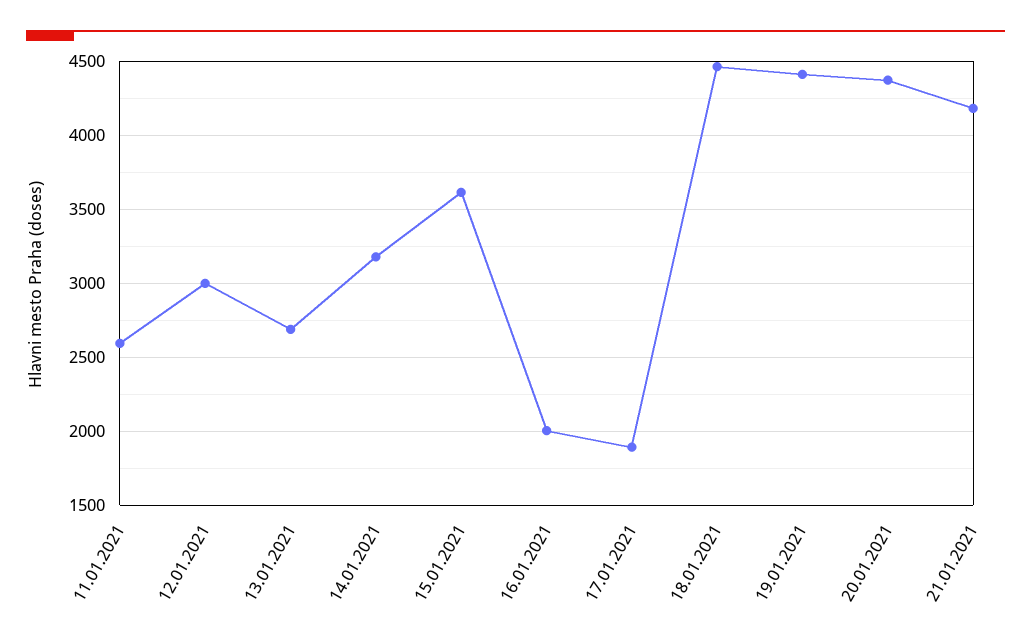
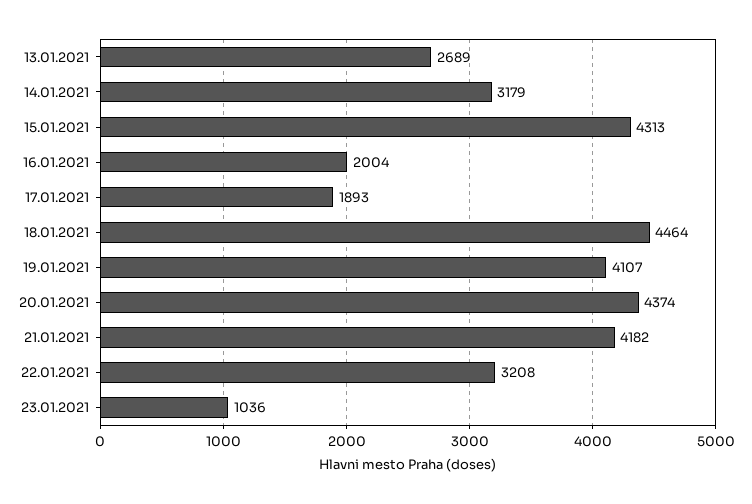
11.01.2021: 2600 -> none
12.01.2021: 3000 -> none
15.01.2021: 3600 -> 4313
19.01.2021: 4400 -> 4107
22.01.2021: none -> 3208
23.01.2021: none -> 1036

